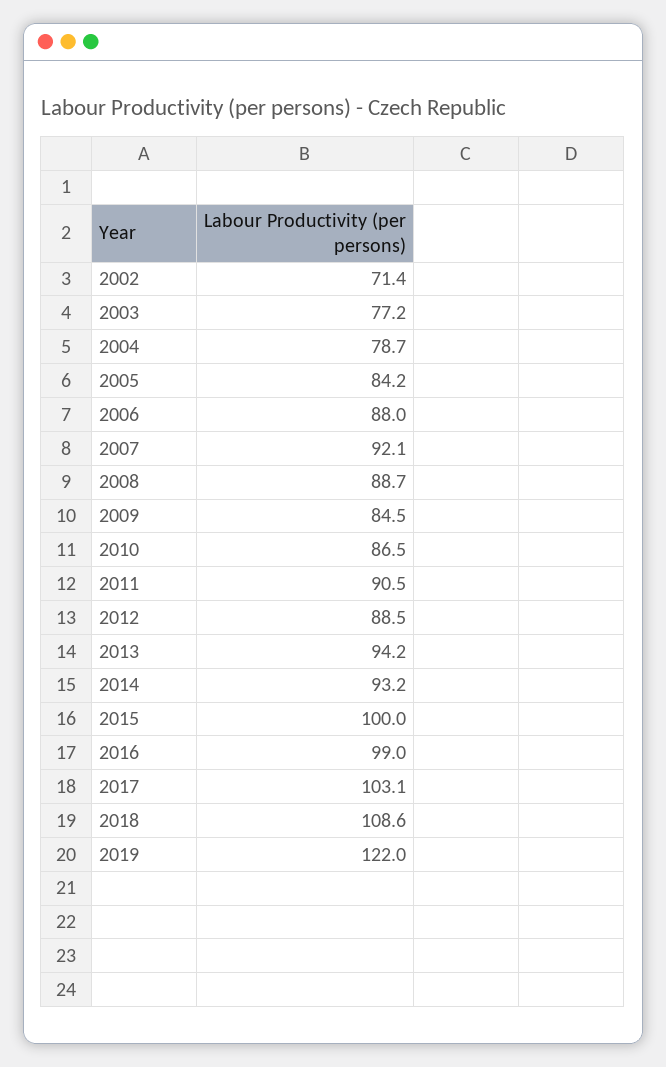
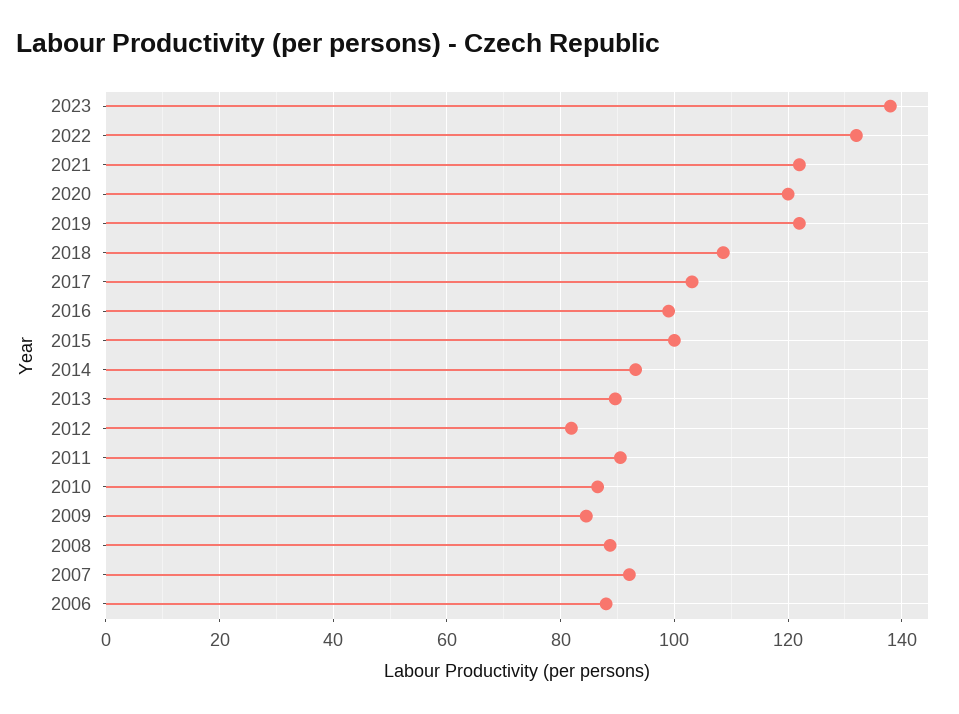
2002: 71.4 -> none
2003: 77.2 -> none
2004: 78.7 -> none
2005: 84.2 -> none
2012: 88.5 -> 82
2013: 94.2 -> 90
2023: none -> 138
2022: none -> 132
2021: none -> 122
2020: none -> 120

